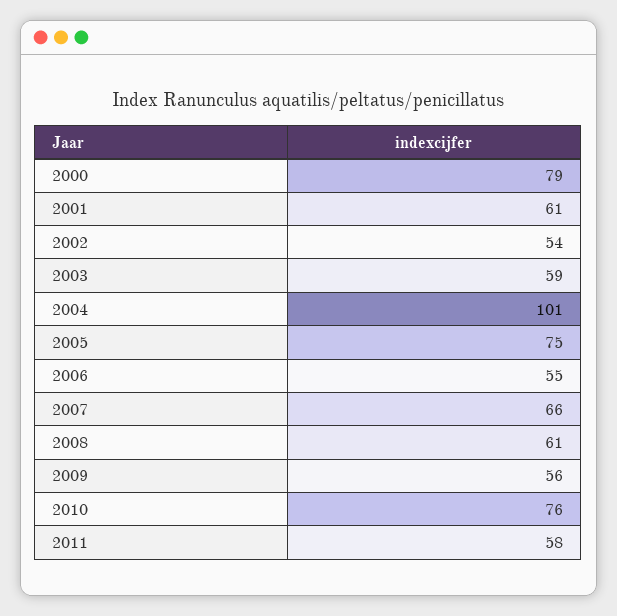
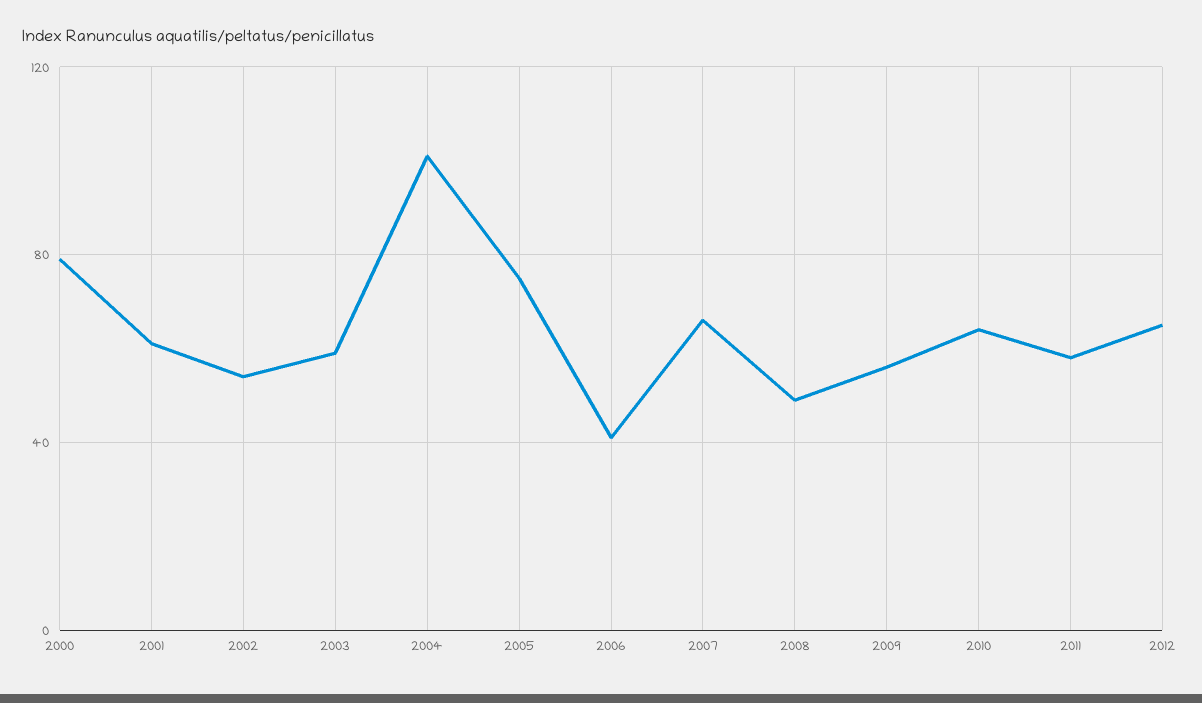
2006: 55 -> 40
2008: 61 -> 50
2010: 76 -> 65
2012: none -> 65

